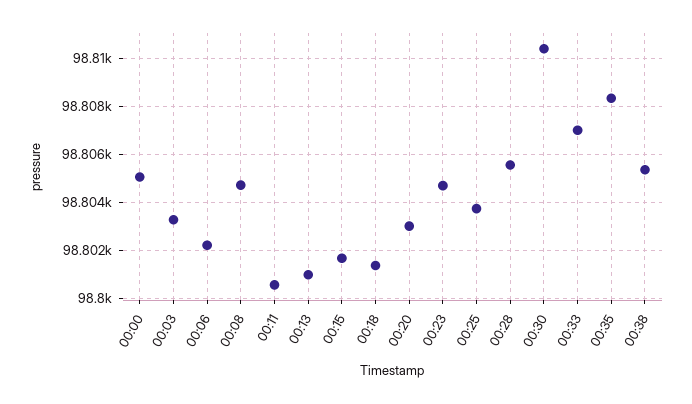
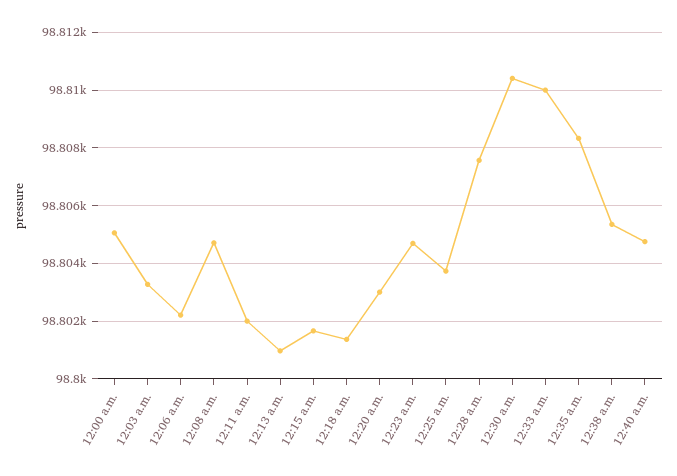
00:11: 98800.5 -> 98802
00:28: 98805.5 -> 98807.5
00:33: 98807 -> 98810
12:40 a.m.: none -> 98804.75

